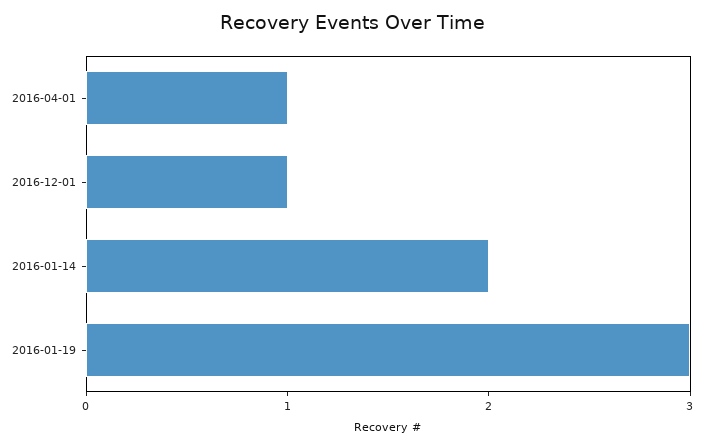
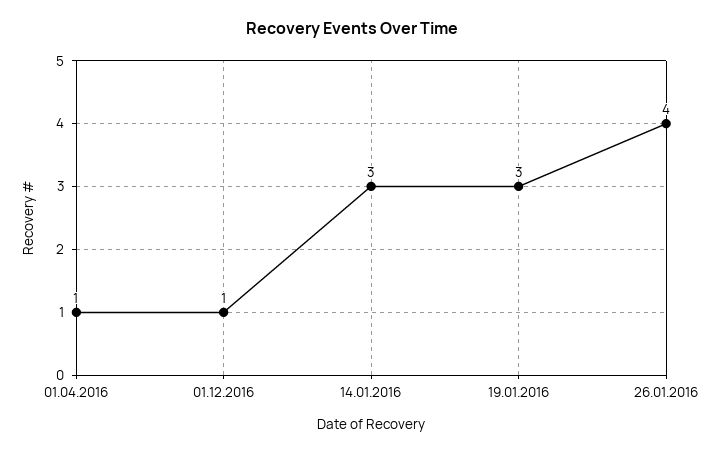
2016-01-14: 2 -> 3
26.01.2016: none -> 4

